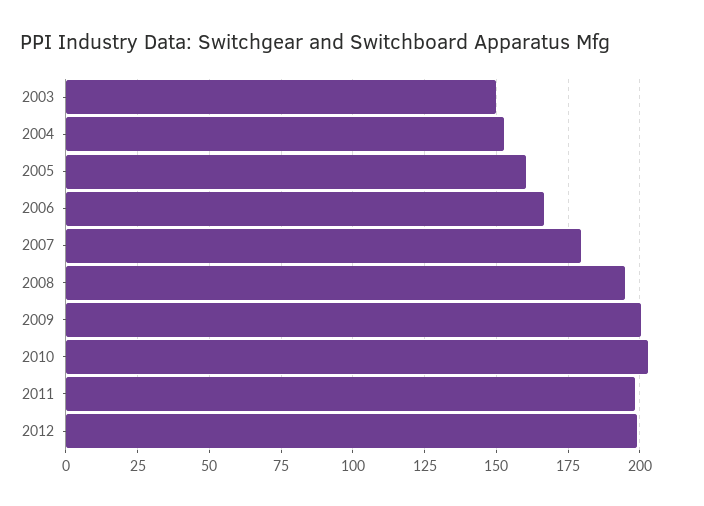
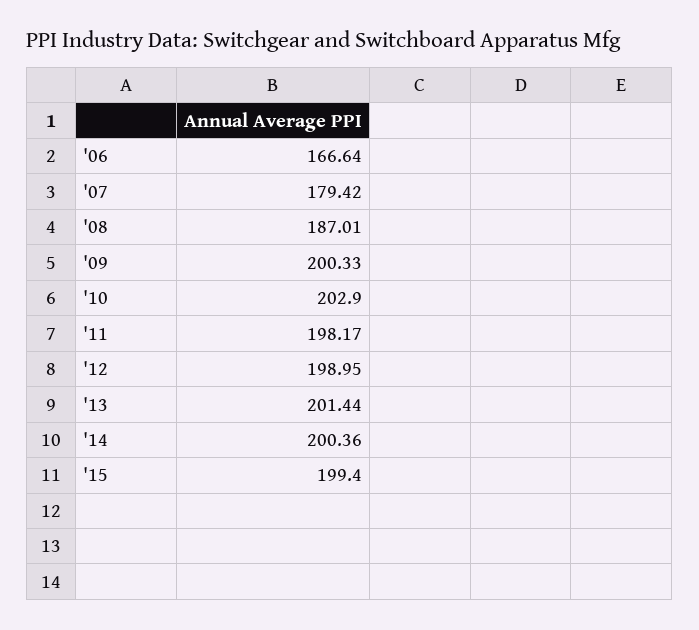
2003: 150 -> none
2004: 152.5 -> none
2005: 160 -> none
2008: 195 -> 187.01
'13: none -> 201.44
'14: none -> 200.36
'15: none -> 199.4

